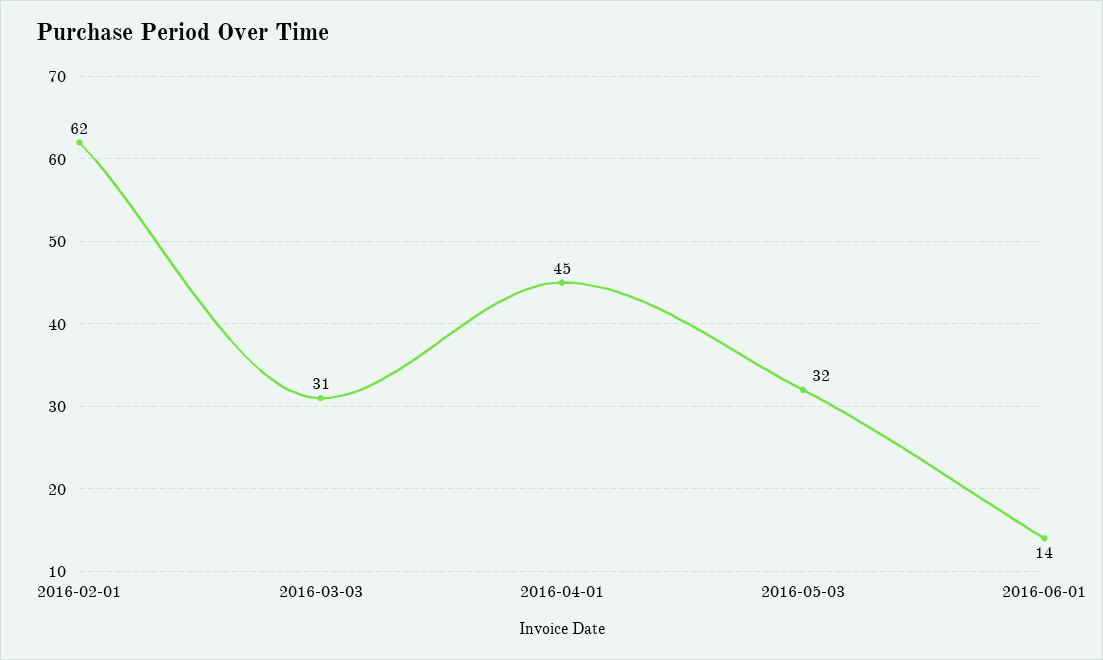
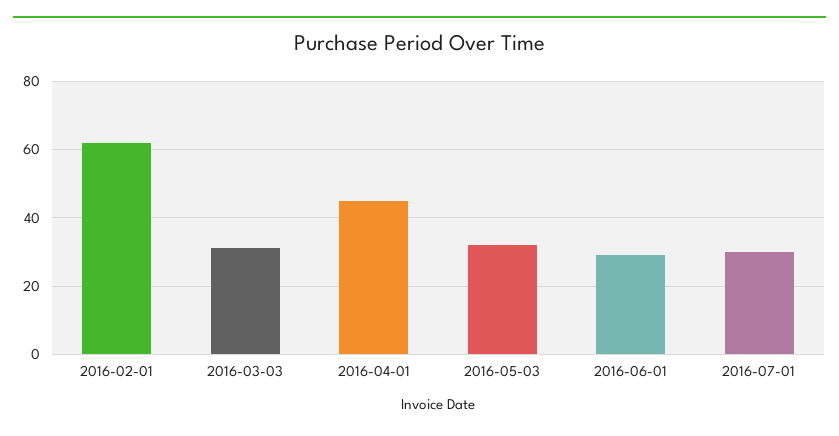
2016-06-01: 14 -> 30
2016-07-01: none -> 30

